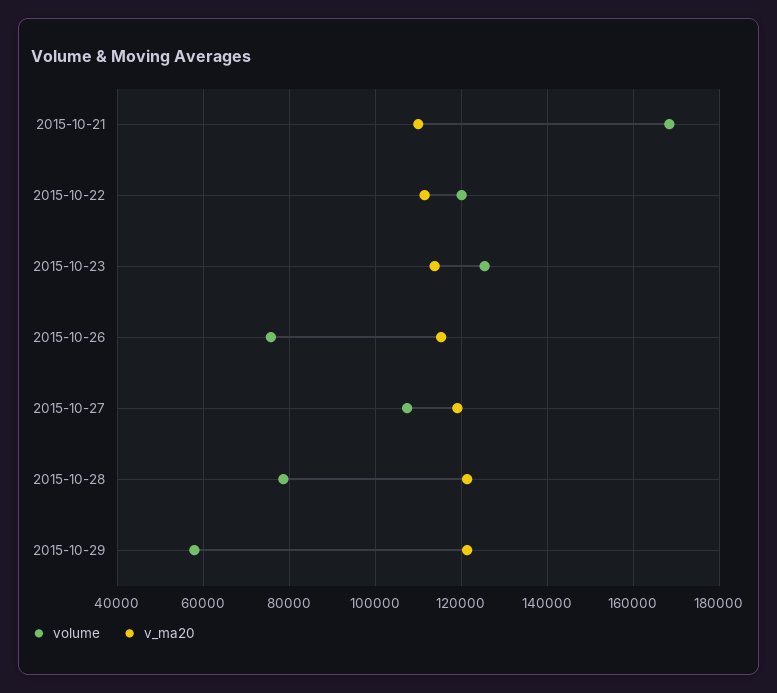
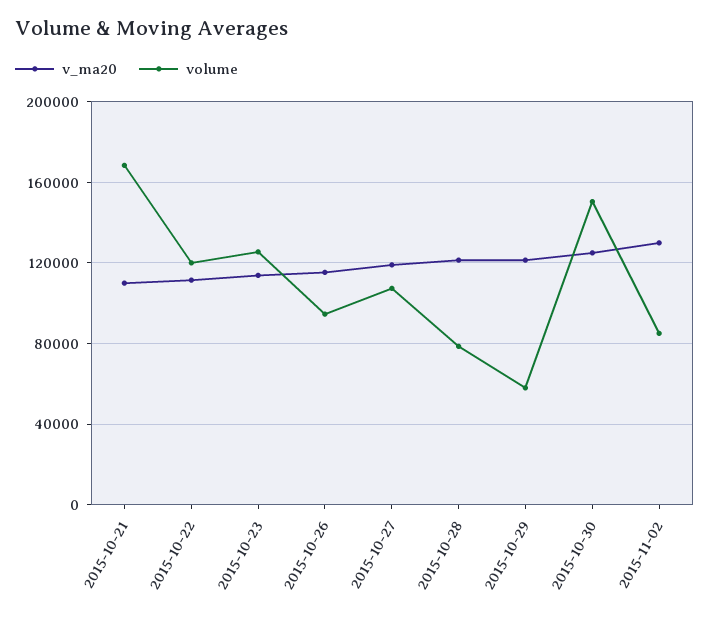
volume, 2015-10-26: 76000 -> 95000
v_ma20, 2015-10-30: none -> 125000
volume, 2015-10-30: none -> 150000
v_ma20, 2015-11-02: none -> 130000
volume, 2015-11-02: none -> 85000

